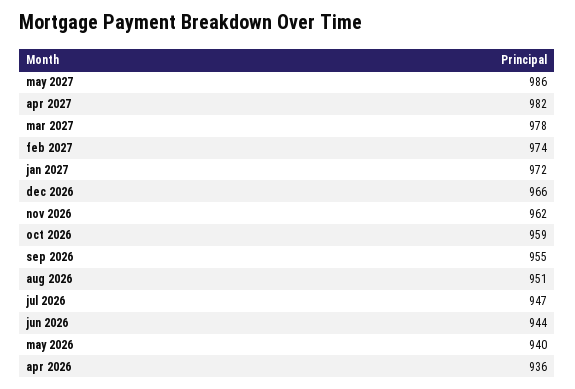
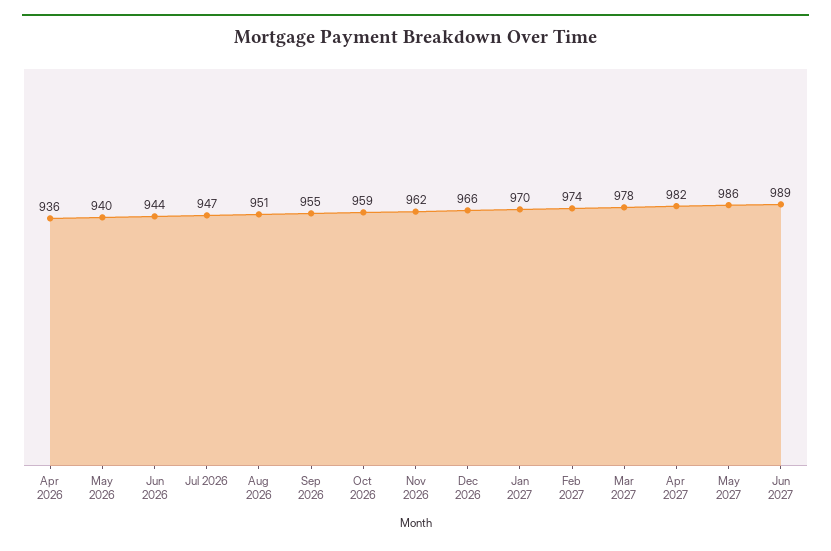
jan 2027: 972 -> 970
Jun 2027: none -> 989

